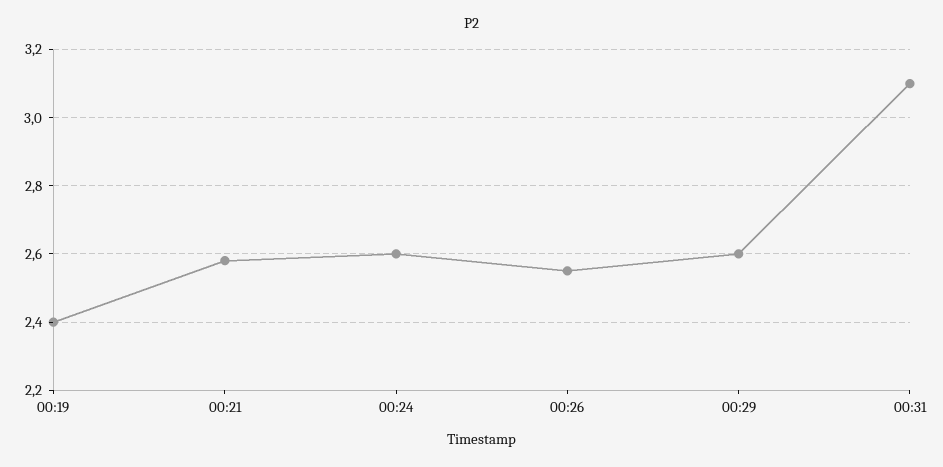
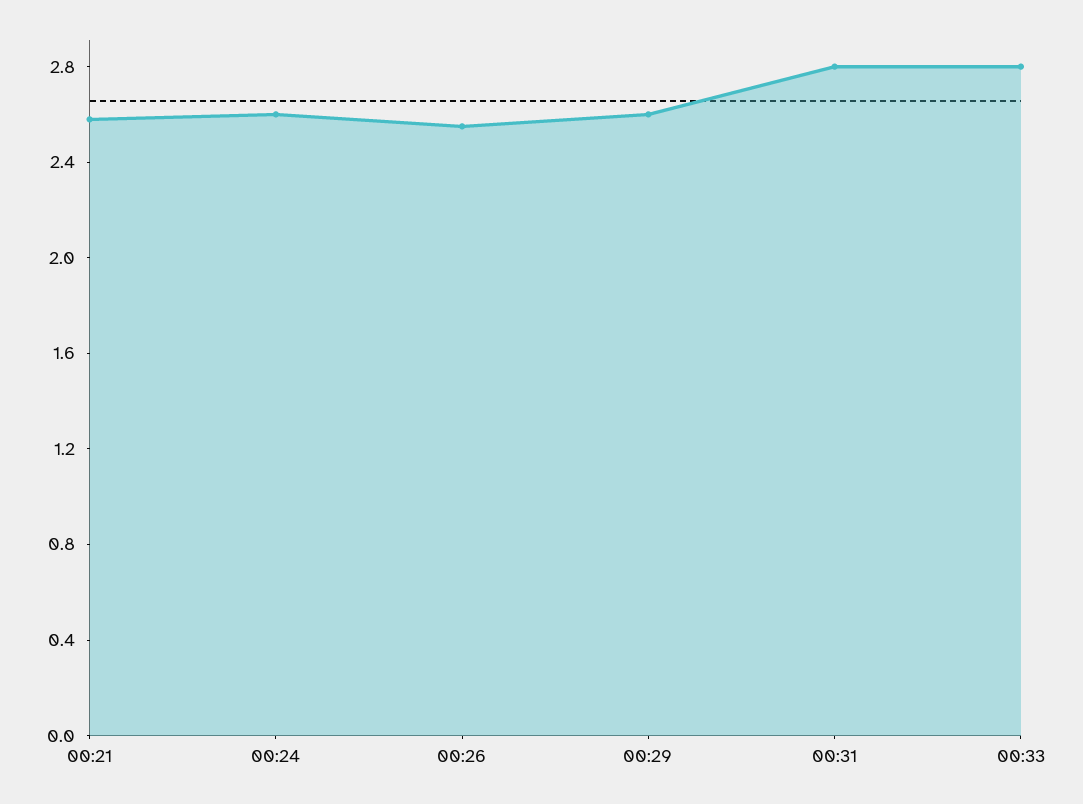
00:19: 2.4 -> none
00:31: 3.1 -> 2.8
00:33: none -> 2.8

